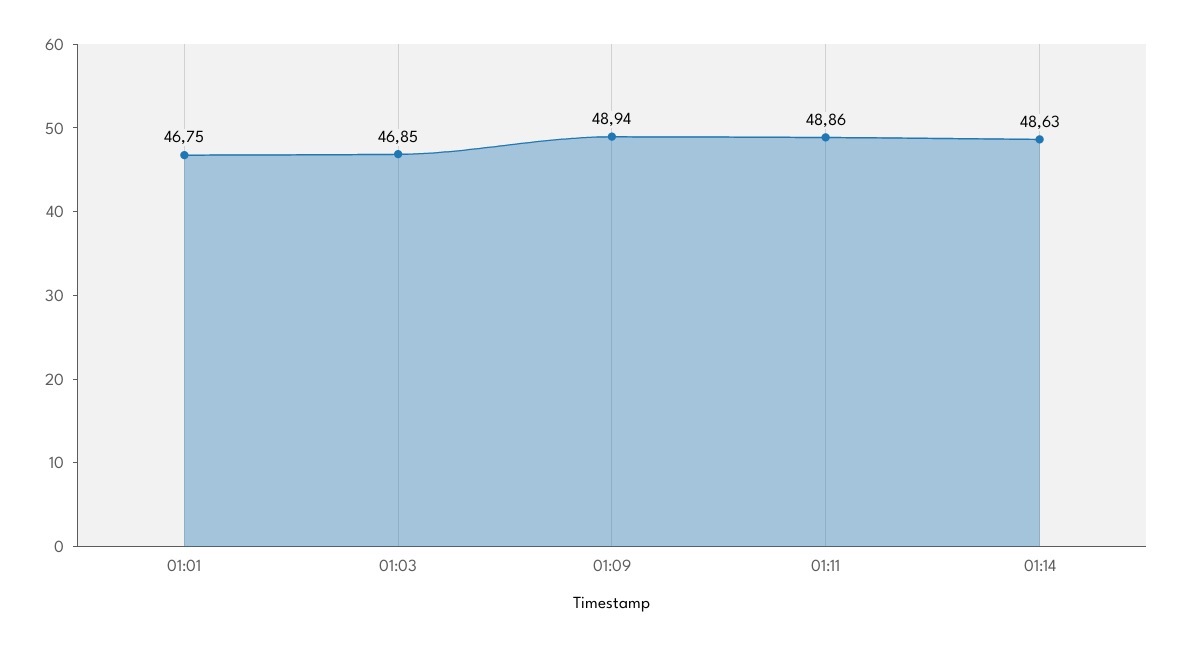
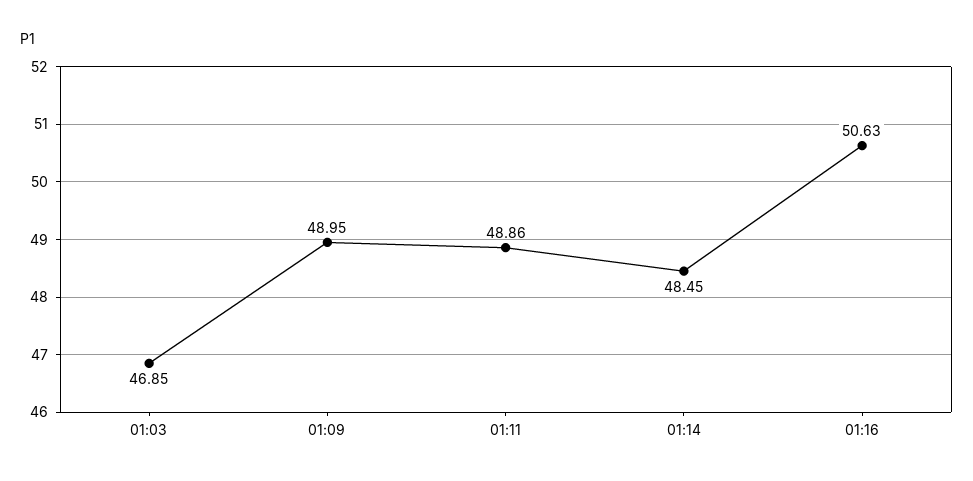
01:01: 46.75 -> none
01:09: 48.94 -> 48.95
01:14: 48.63 -> 48.45
01:16: none -> 50.63

